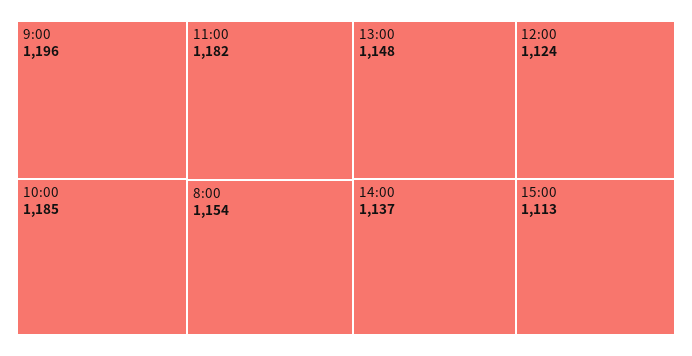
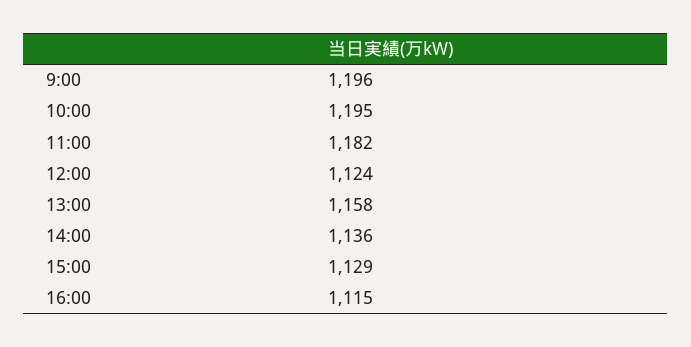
10:00: 1185 -> 1195
8:00: 1154 -> none
13:00: 1148 -> 1158
14:00: 1137 -> 1136
15:00: 1113 -> 1129
16:00: none -> 1115

